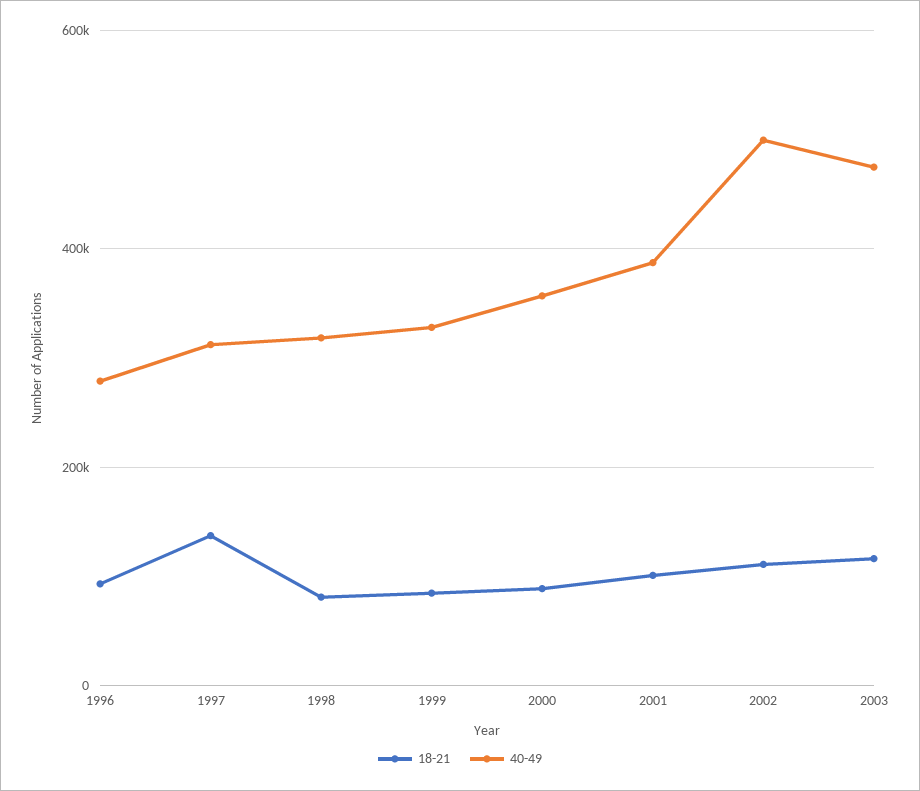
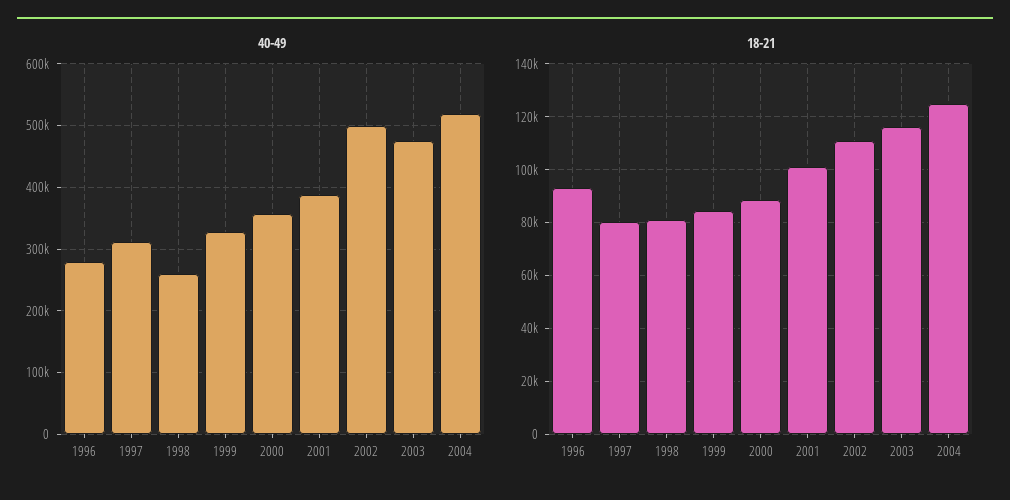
18-21, 1997: 140000 -> 80000
40-49, 1998: 320000 -> 260000
40-49, 2004: none -> 520000
18-21, 2004: none -> 125000

